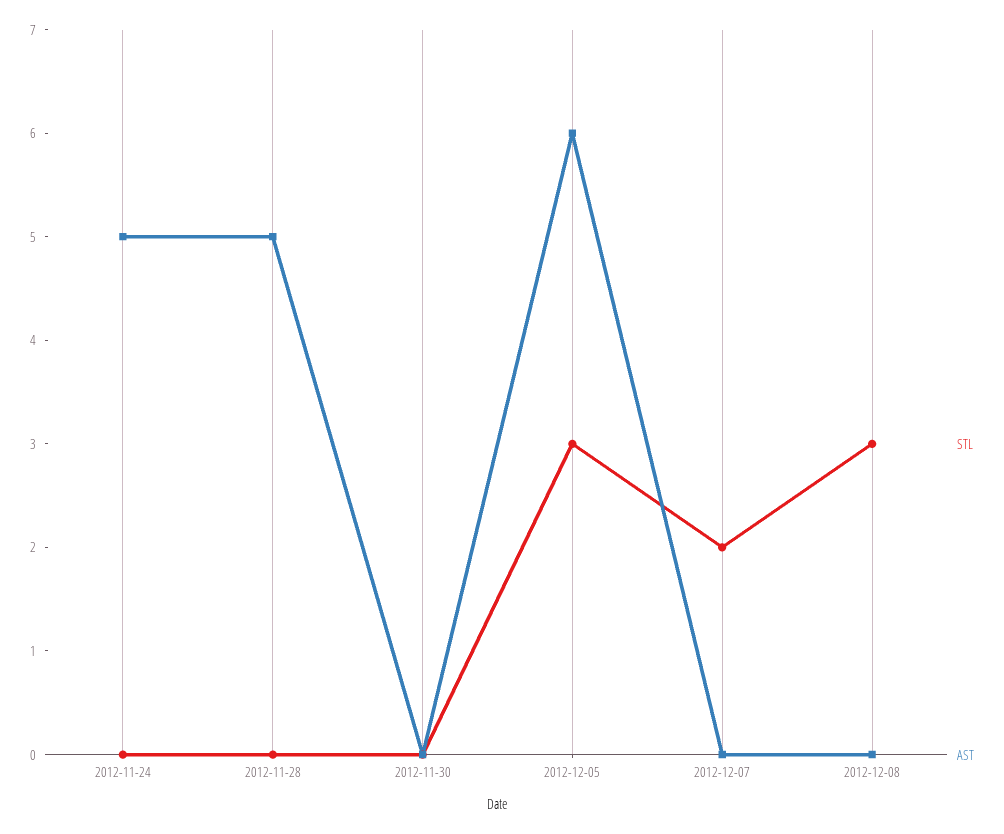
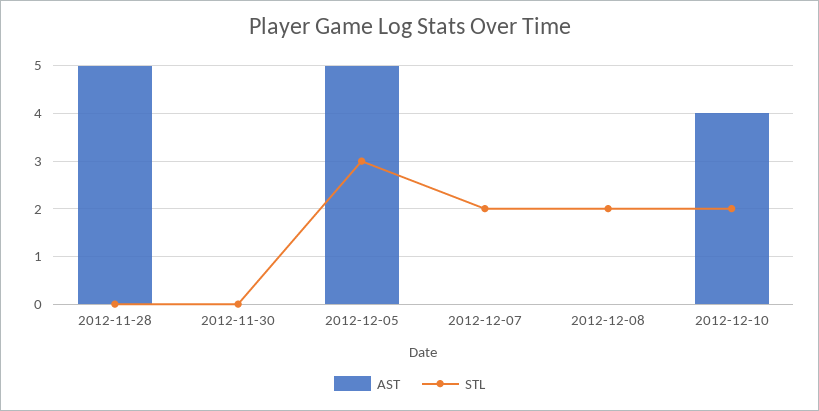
STL, 2012-11-24: 0 -> none
AST, 2012-11-24: 5 -> none
AST, 2012-12-05: 6 -> 5
STL, 2012-12-08: 3 -> 2
AST, 2012-12-10: none -> 4
STL, 2012-12-10: none -> 2

